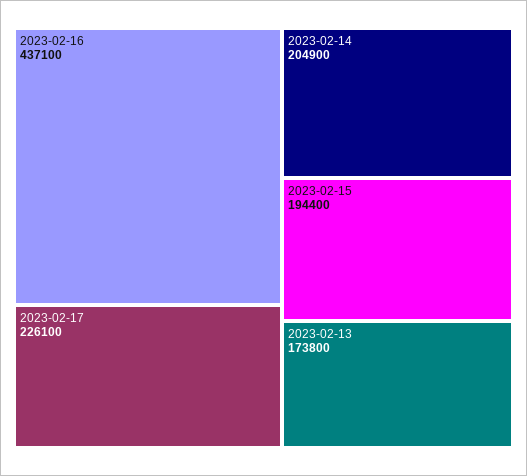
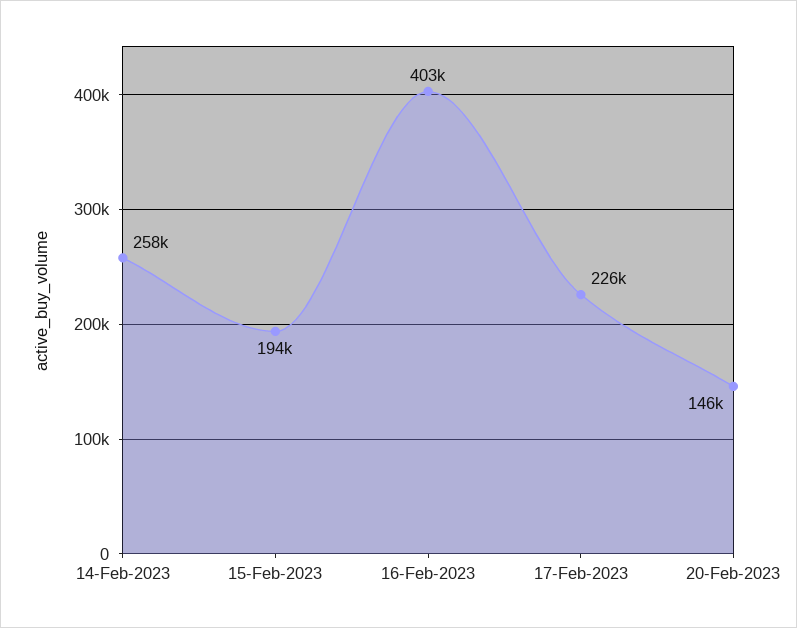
2023-02-16: 437100 -> 403000
2023-02-14: 204900 -> 258000
2023-02-13: 173800 -> none
20-Feb-2023: none -> 146000

